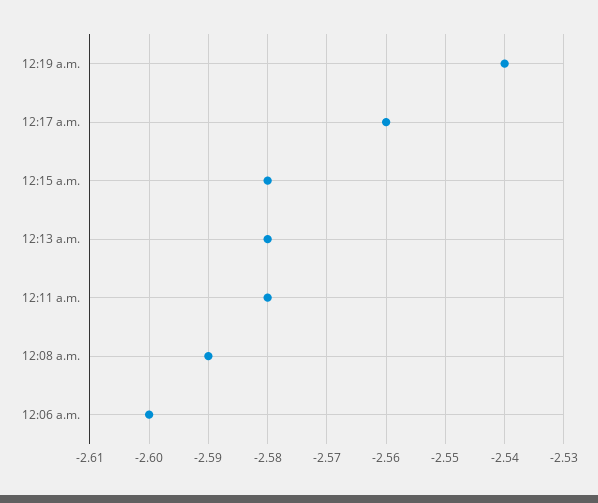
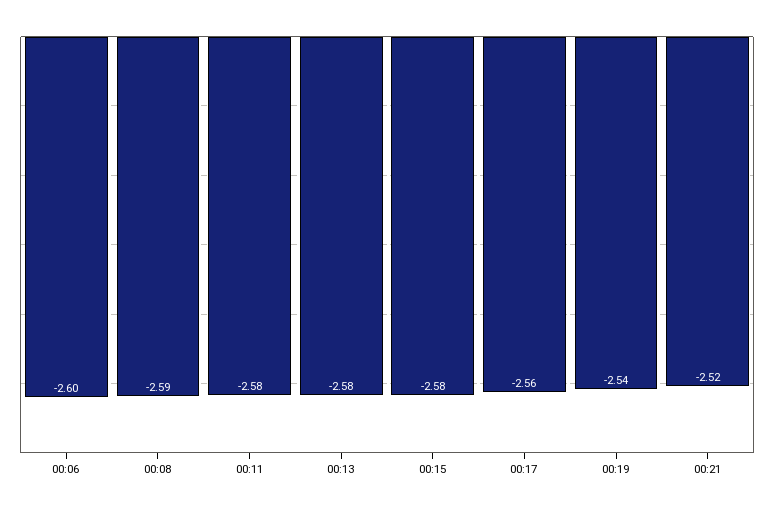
00:21: none -> -2.52

